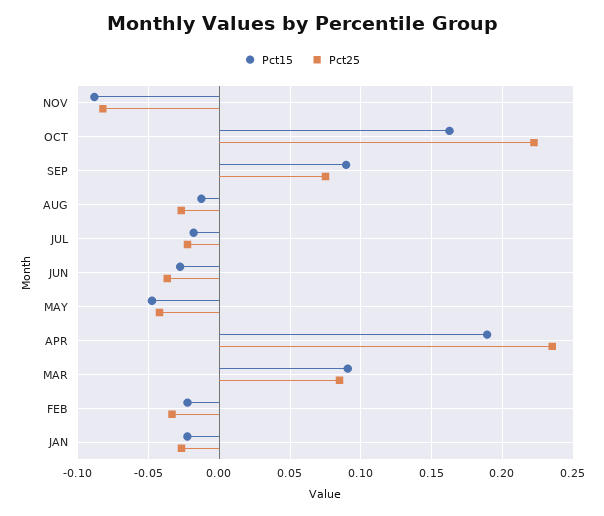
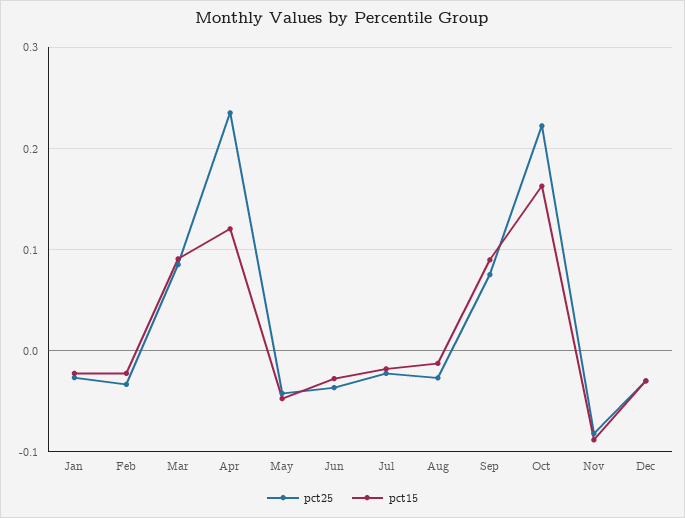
Pct15, APR: 0.19 -> 0.12
Pct25, Dec: none -> -0.03
Pct15, Dec: none -> -0.03

